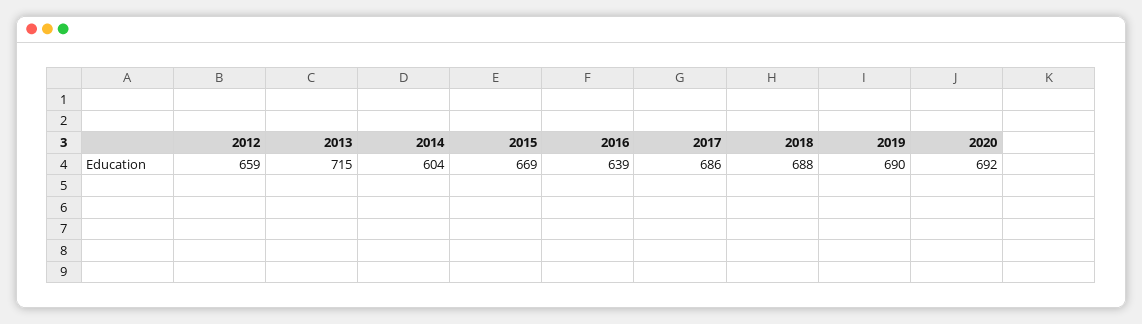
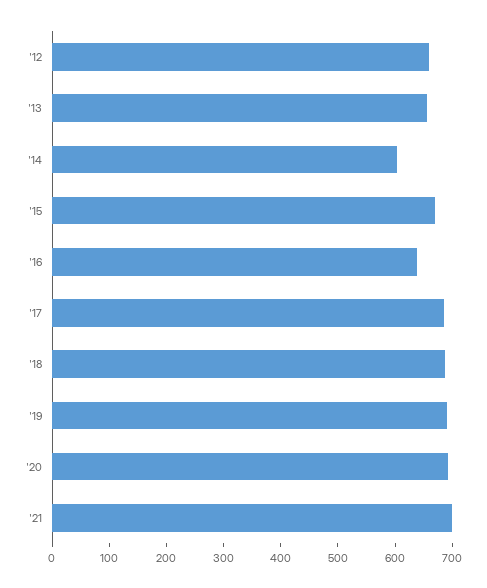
2013: 715 -> 660
'21: none -> 700

